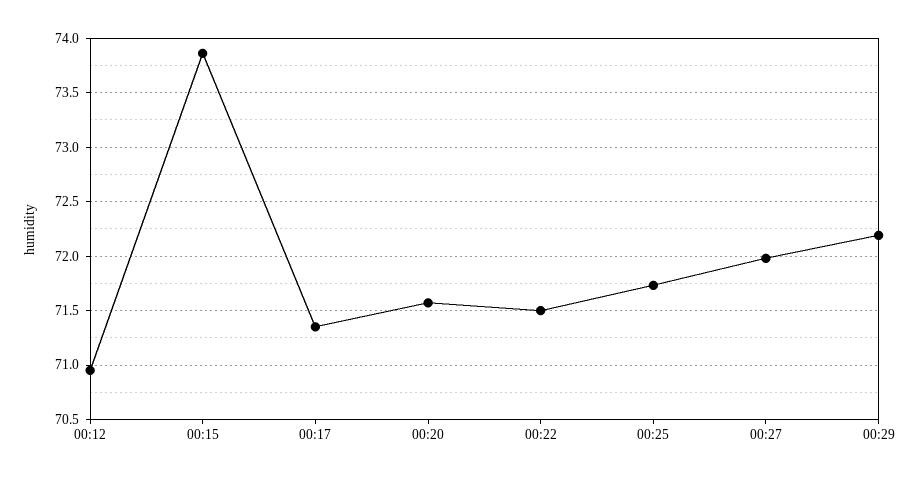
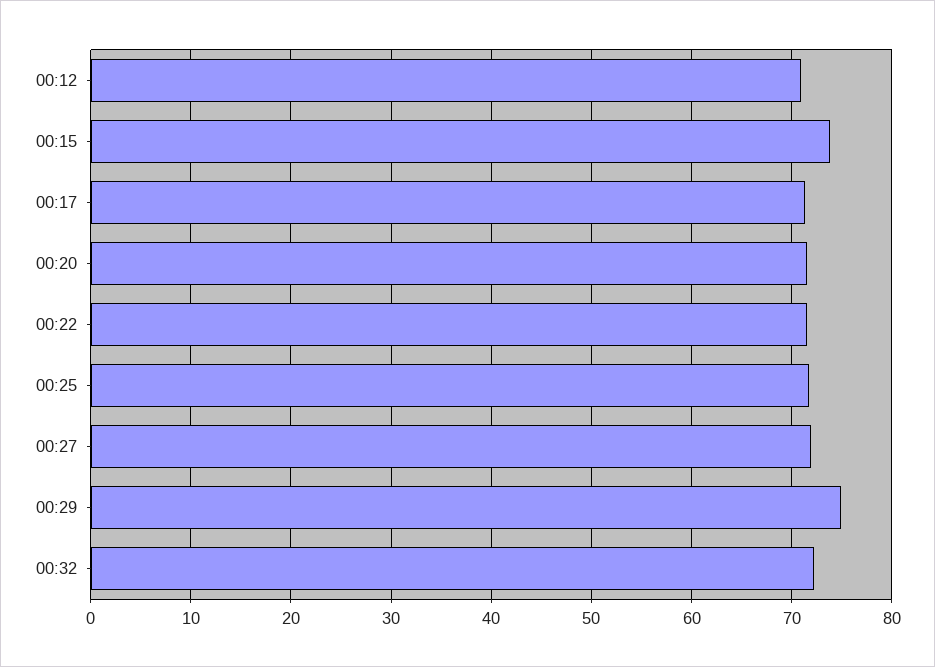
00:29: 72.2 -> 75
00:32: none -> 72

